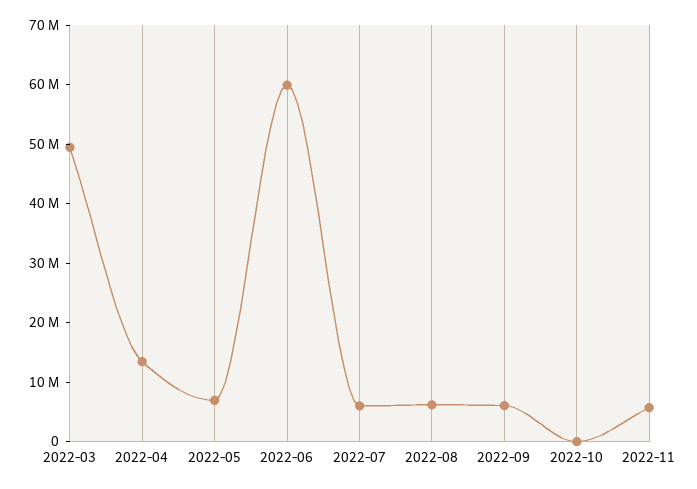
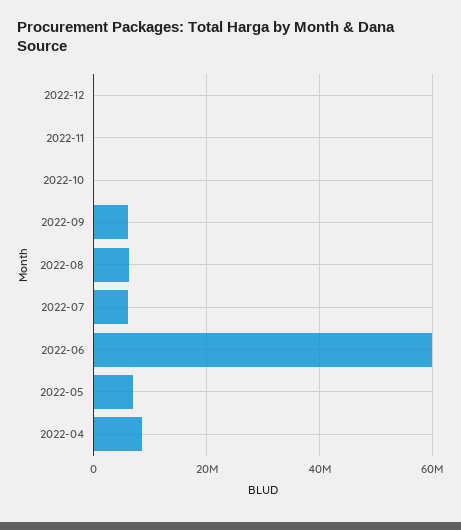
2022-03: 50000000 -> none
2022-04: 14000000 -> 8000000
2022-11: 6000000 -> 0
2022-12: none -> 0

